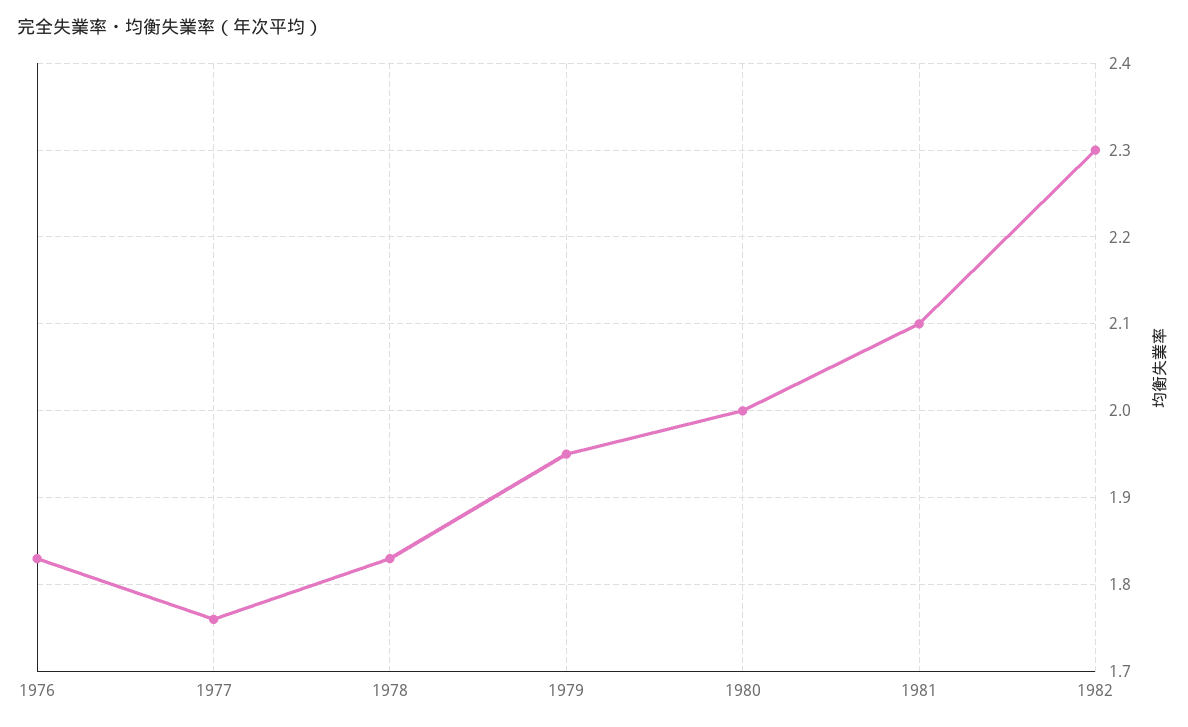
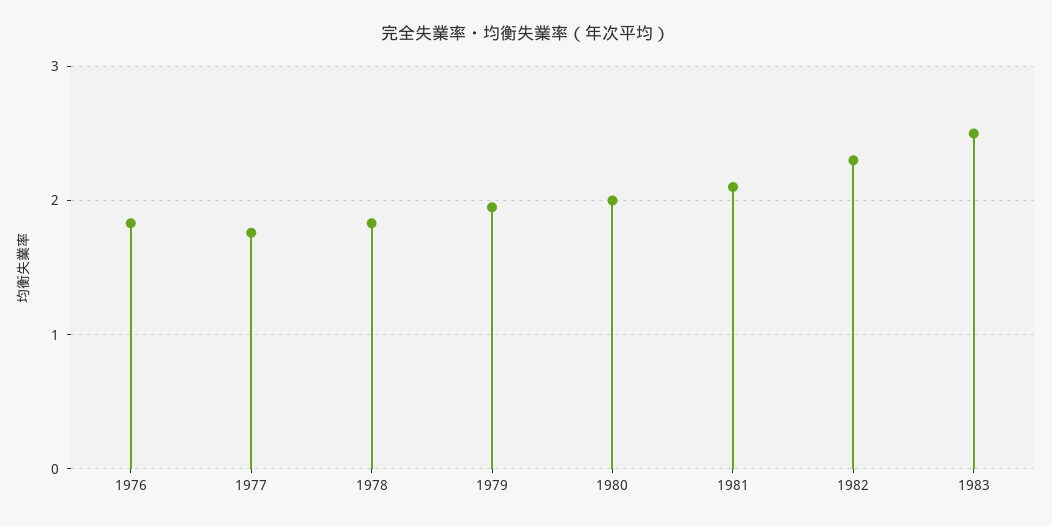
1983: none -> 2.5

